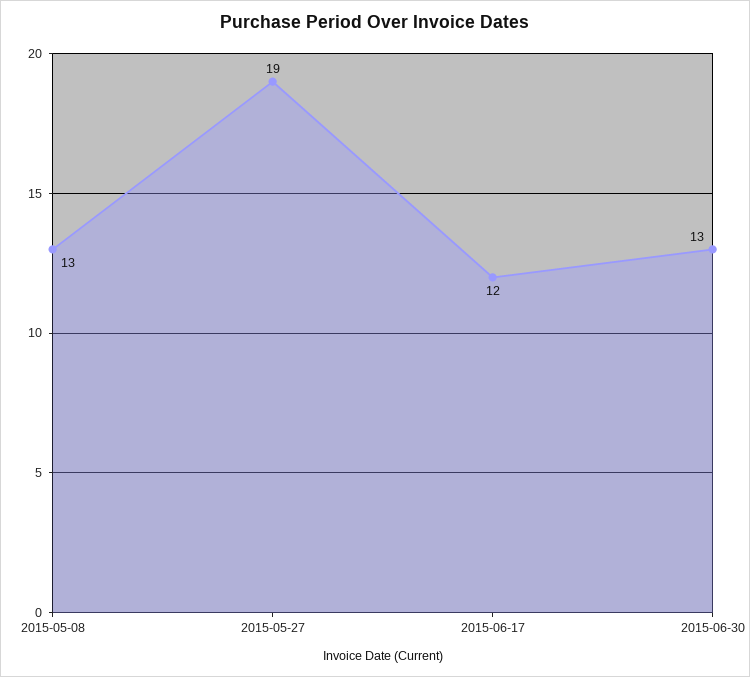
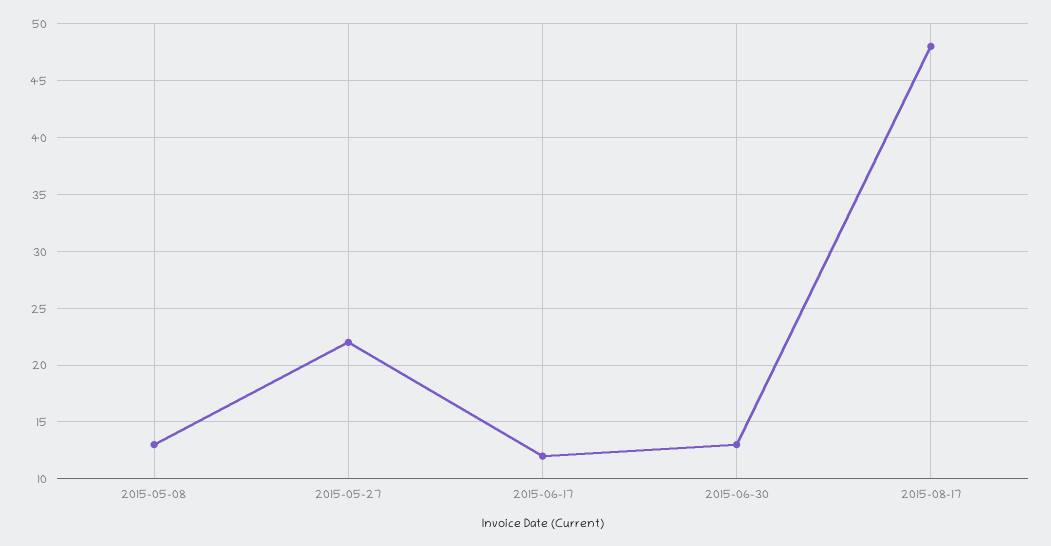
2015-05-27: 19 -> 22
2015-08-17: none -> 48

